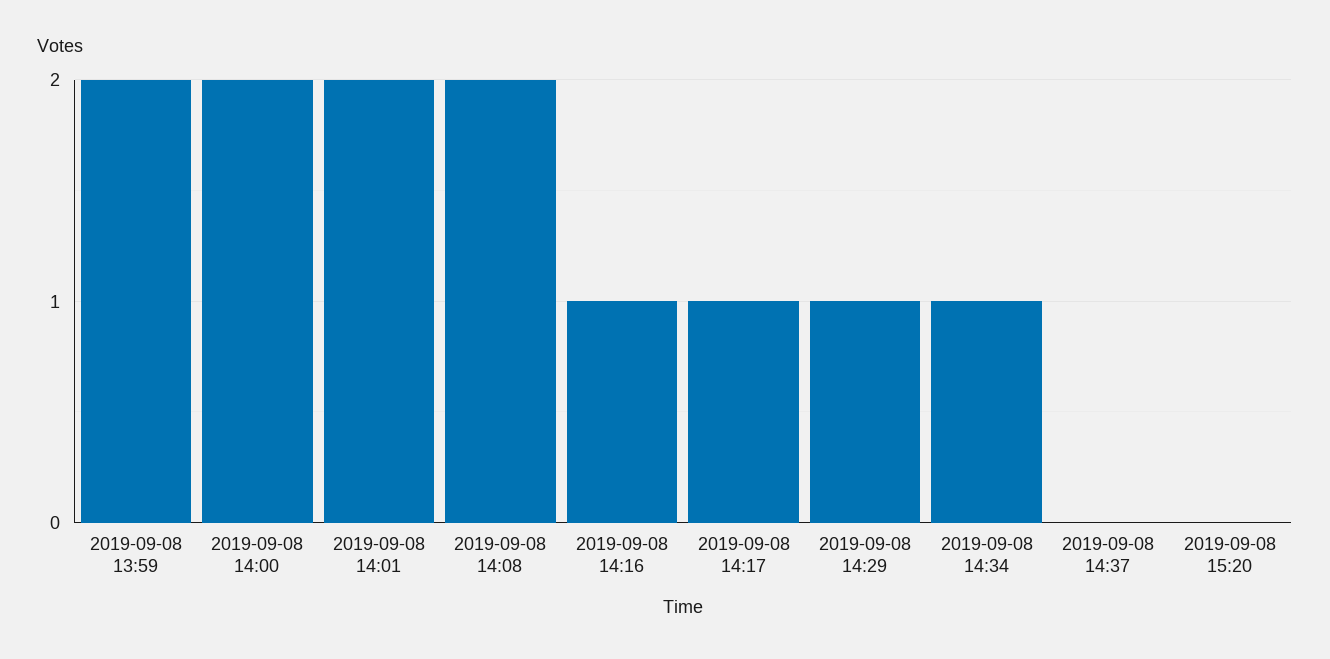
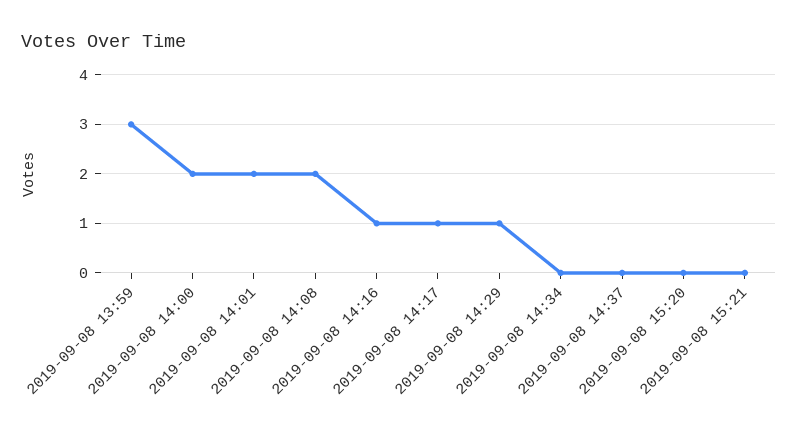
2019-09-08 13:59: 2 -> 3
2019-09-08 14:34: 1 -> 0
2019-09-08 15:21: none -> 0

